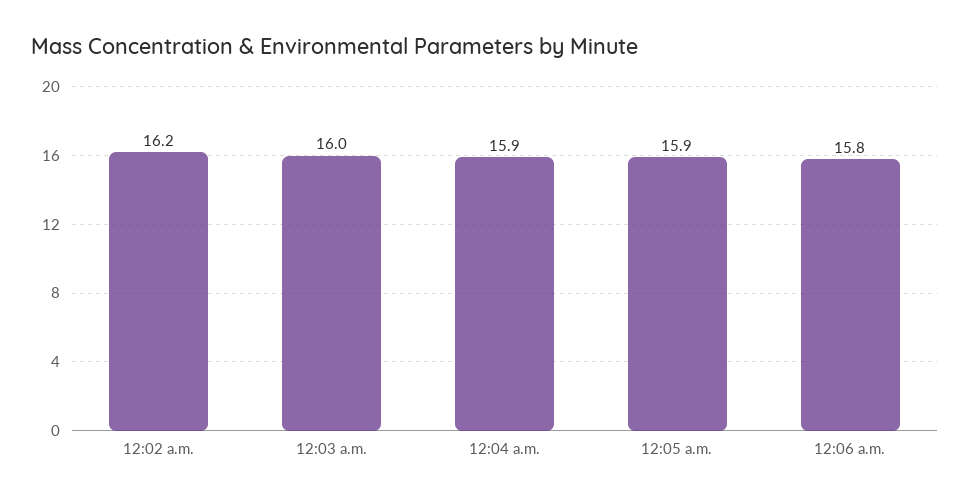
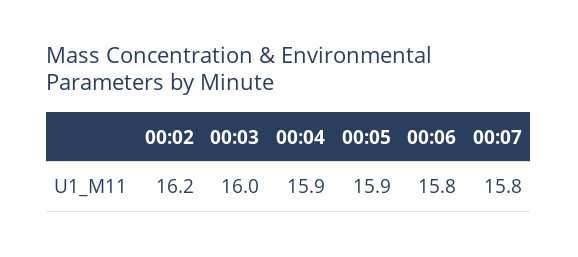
00:07: none -> 15.8

